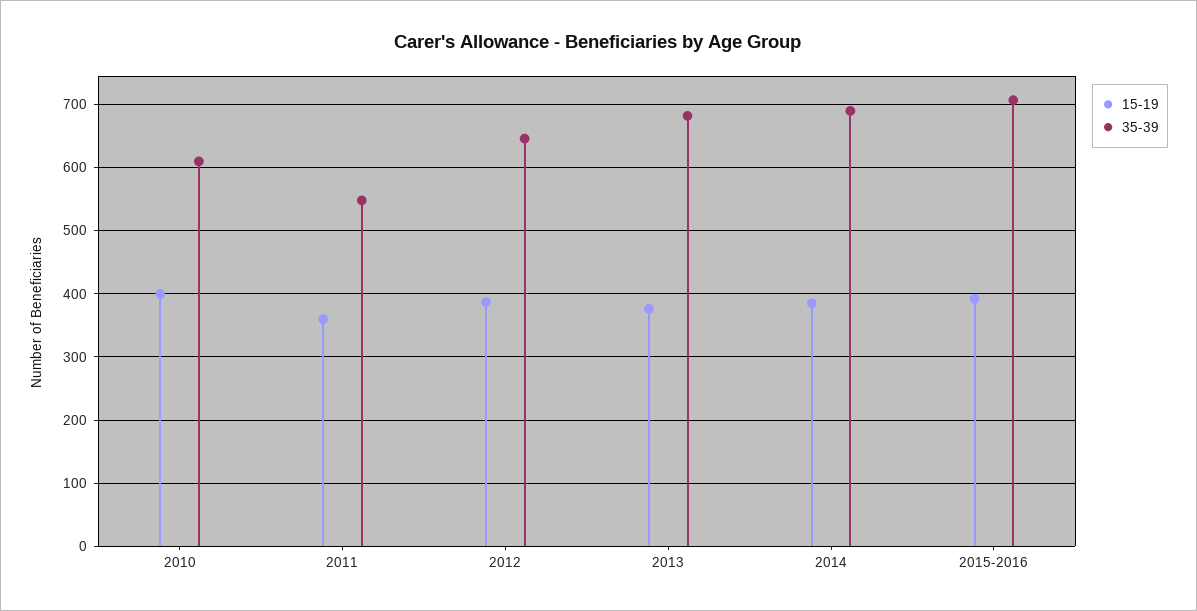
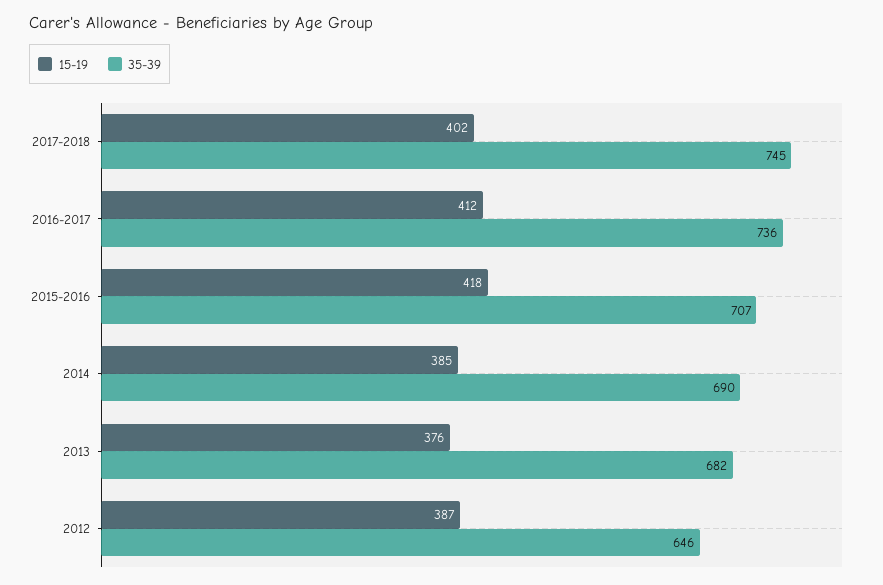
15-19, 2010: 400 -> none
35-39, 2010: 610 -> none
15-19, 2011: 360 -> none
35-39, 2011: 550 -> none
15-19, 2015-2016: 390 -> 418
15-19, 2017-2018: none -> 402
35-39, 2017-2018: none -> 745
15-19, 2016-2017: none -> 412
35-39, 2016-2017: none -> 736

